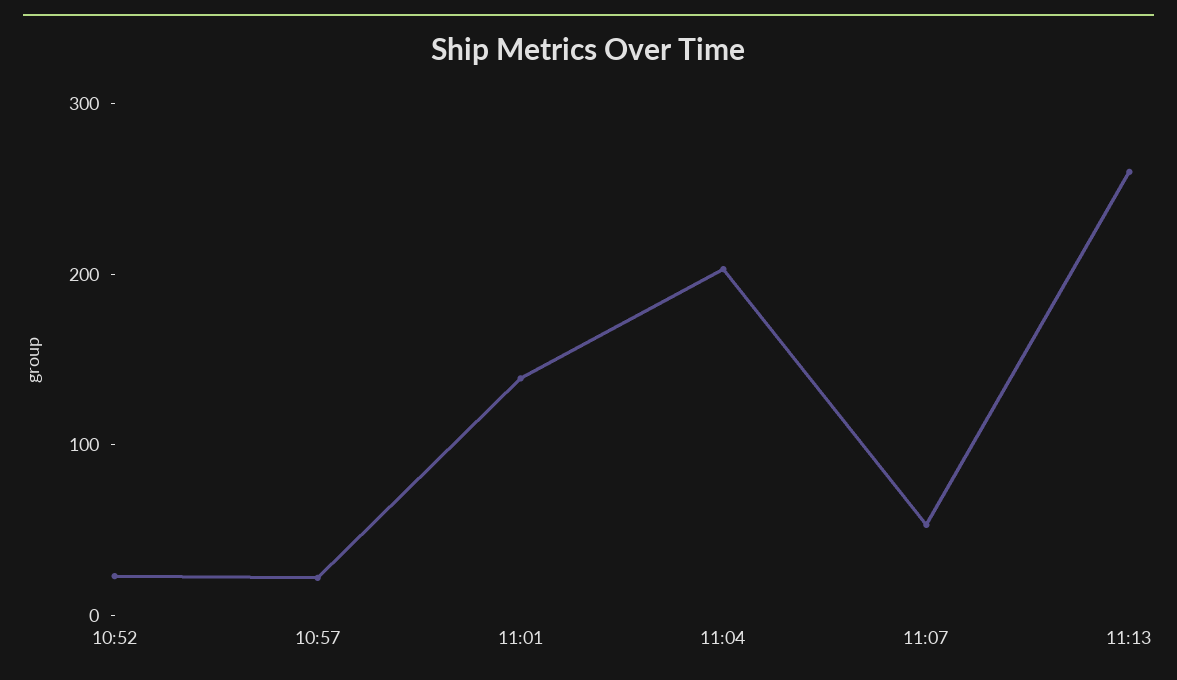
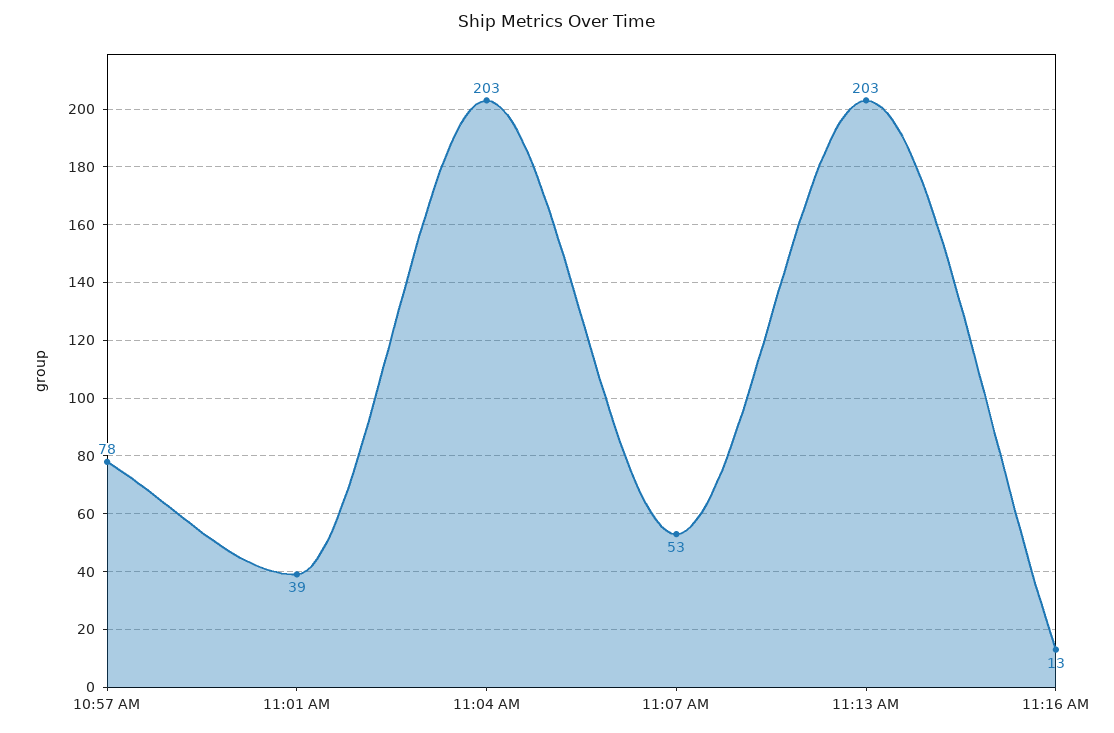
10:52: 20 -> none
10:57: 20 -> 78
11:01: 140 -> 39
11:13: 260 -> 203
11:16 AM: none -> 13

